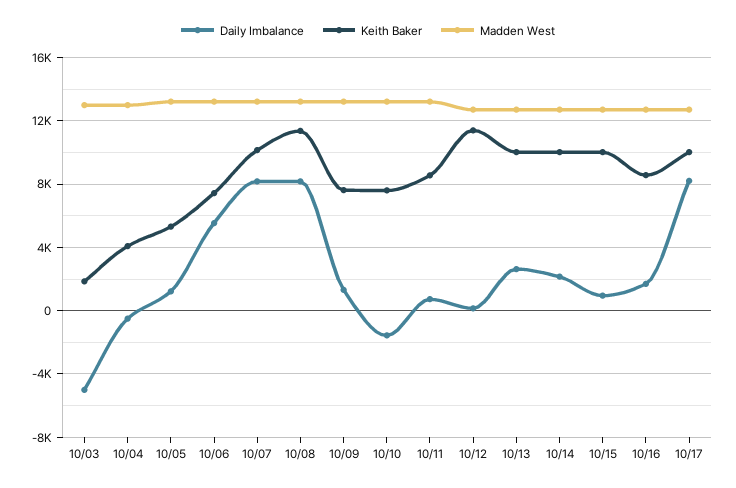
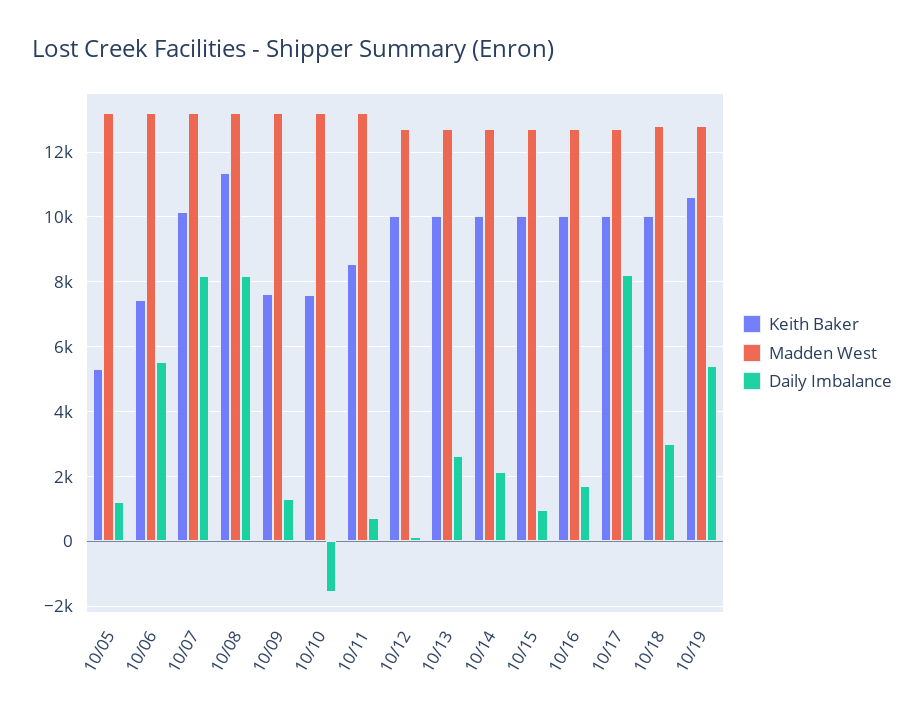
Daily Imbalance, 10/03: -5000 -> none
Keith Baker, 10/03: 2000 -> none
Madden West, 10/03: 13000 -> none
Daily Imbalance, 10/04: -500 -> none
Keith Baker, 10/04: 4000 -> none
Madden West, 10/04: 13000 -> none
Keith Baker, 10/12: 11500 -> 10000
Keith Baker, 10/16: 8500 -> 10000
Keith Baker, 10/18: none -> 10000
Madden West, 10/18: none -> 12800
Daily Imbalance, 10/18: none -> 3000
Keith Baker, 10/19: none -> 10600
Madden West, 10/19: none -> 12800
Daily Imbalance, 10/19: none -> 5400

